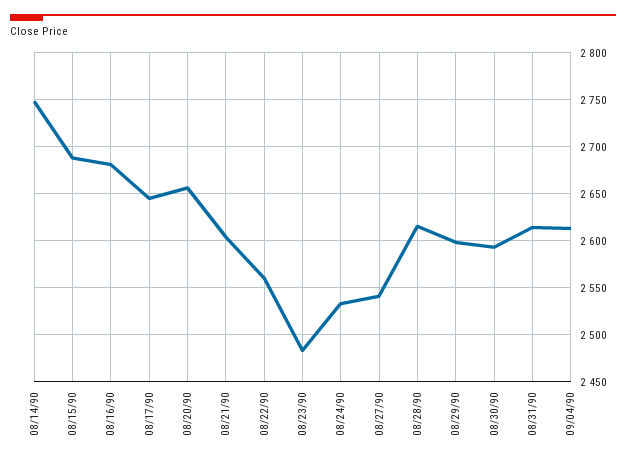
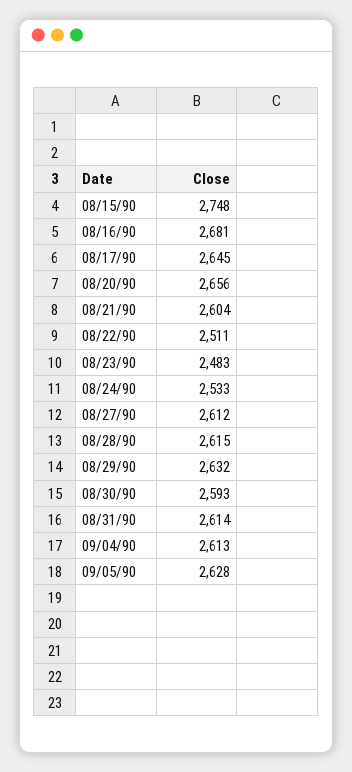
08/14/90: 2750 -> none
08/15/90: 2690 -> 2748
08/22/90: 2560 -> 2511
08/27/90: 2540 -> 2612
08/29/90: 2600 -> 2632
09/05/90: none -> 2628

